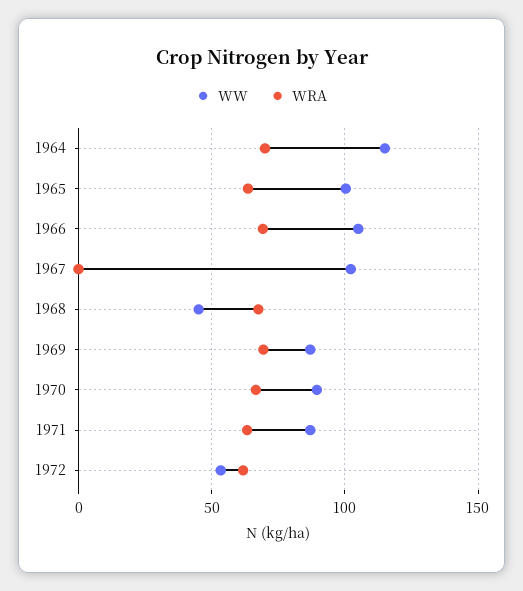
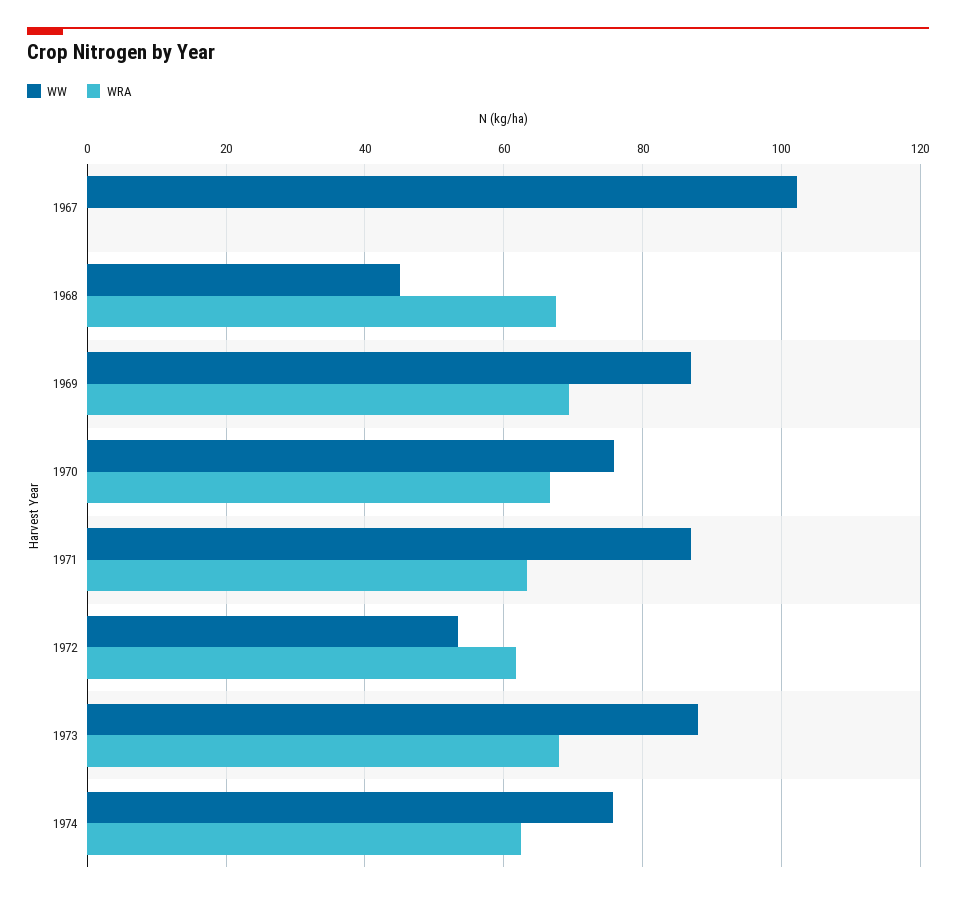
WW, 1964: 115 -> none
WRA, 1964: 70 -> none
WW, 1965: 100 -> none
WRA, 1965: 65 -> none
WW, 1966: 105 -> none
WRA, 1966: 70 -> none
WW, 1970: 90 -> 76
WW, 1973: none -> 88
WRA, 1973: none -> 68
WW, 1974: none -> 76
WRA, 1974: none -> 62

